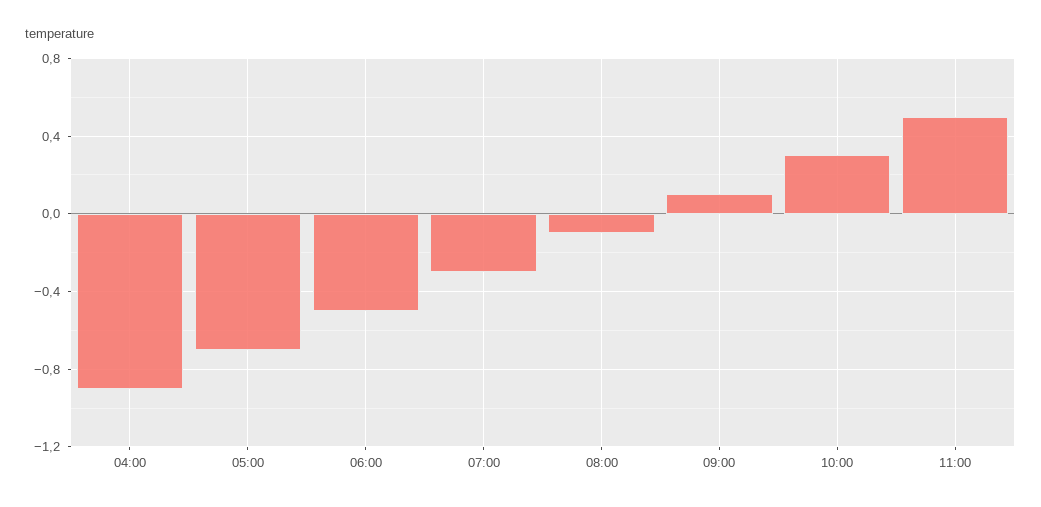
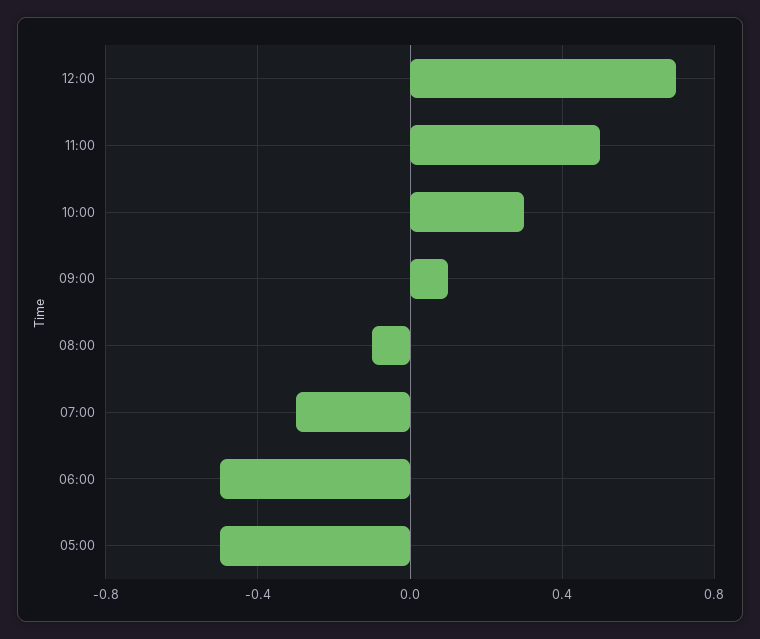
04:00: -0.9 -> none
05:00: -0.7 -> -0.5
12:00: none -> 0.7

